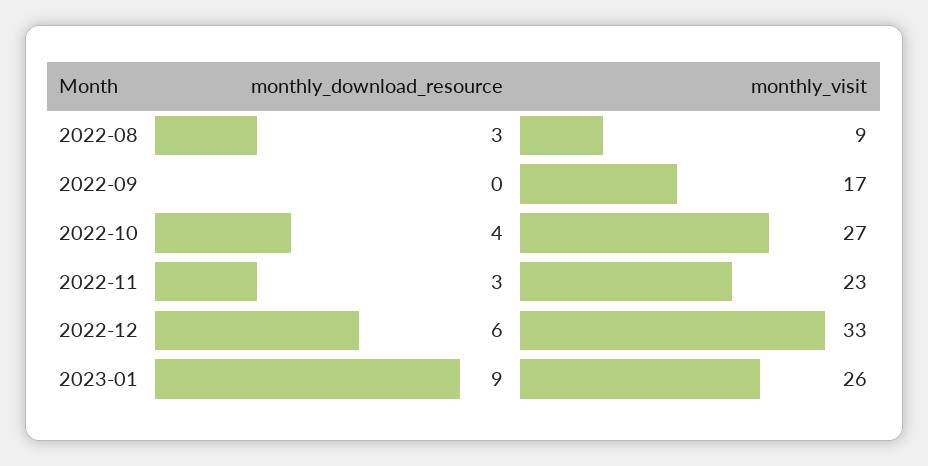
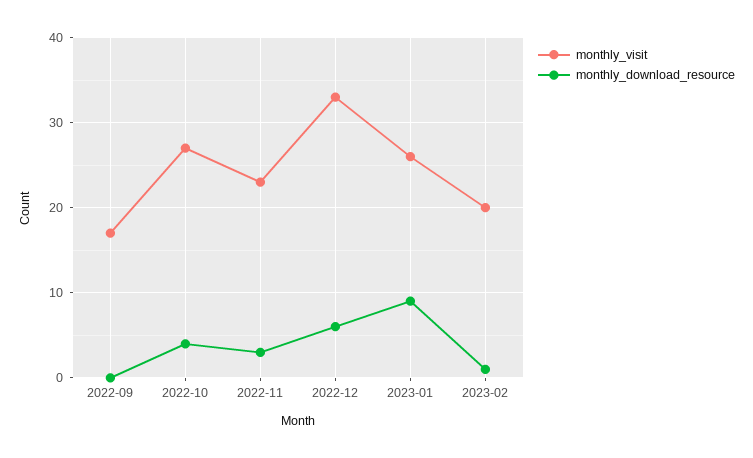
monthly_download_resource, 2022-08: 3 -> none
monthly_visit, 2022-08: 9 -> none
monthly_visit, 2023-02: none -> 20
monthly_download_resource, 2023-02: none -> 1

